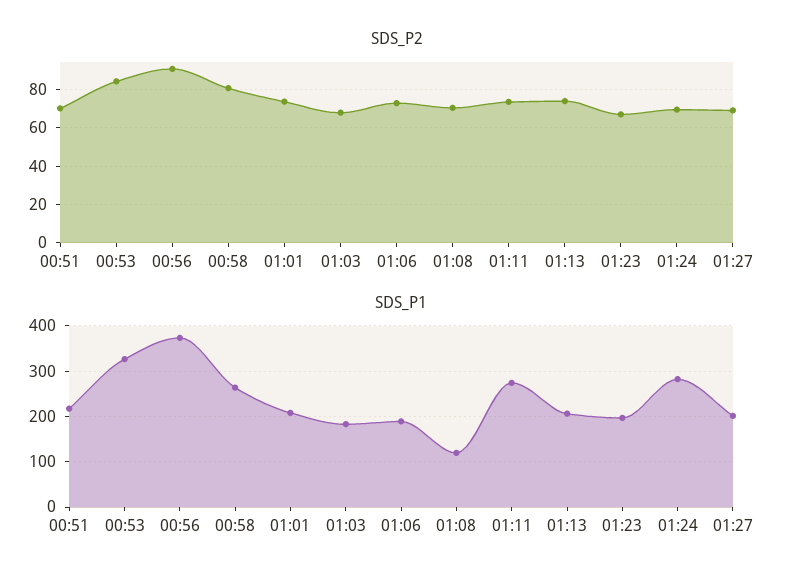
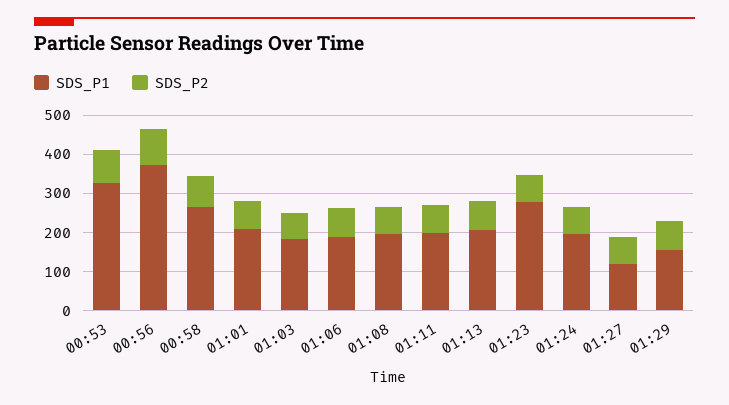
SDS_P2, 00:51: 70 -> none
SDS_P1, 00:51: 220 -> none
SDS_P1, 01:08: 120 -> 200
SDS_P1, 01:11: 280 -> 200
SDS_P1, 01:23: 200 -> 275
SDS_P1, 01:24: 280 -> 200
SDS_P1, 01:27: 200 -> 125
SDS_P1, 01:29: none -> 150
SDS_P2, 01:29: none -> 75

